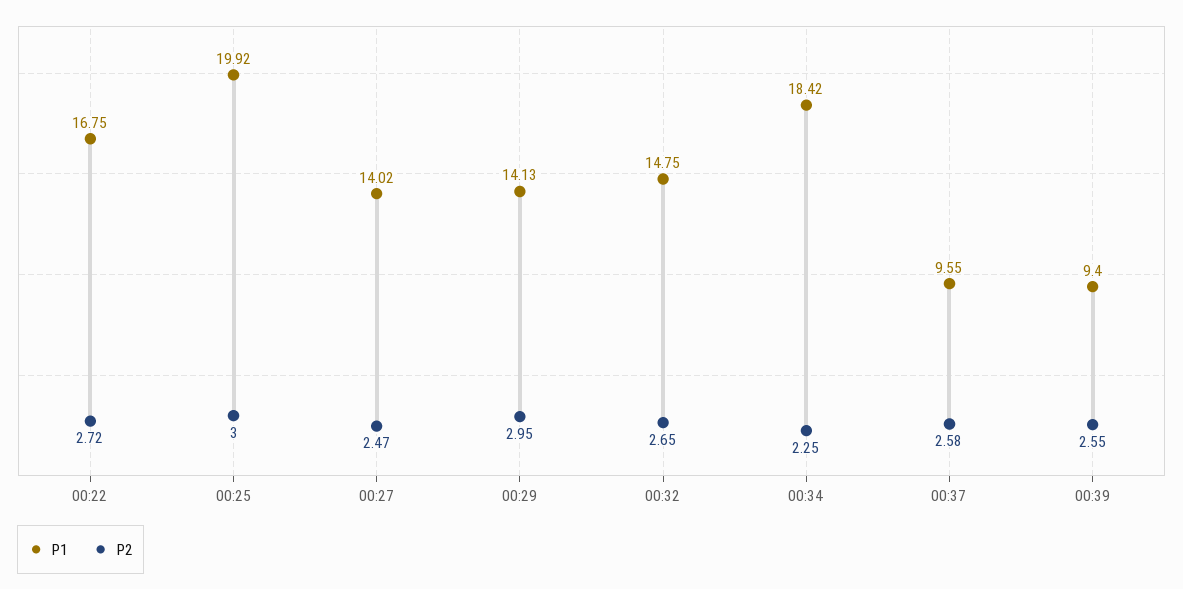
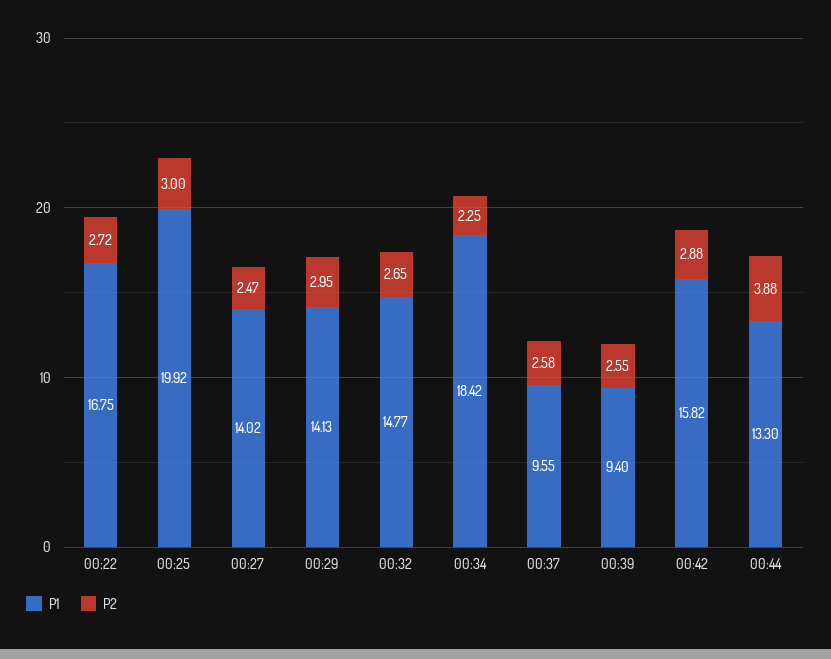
P1, 00:32: 14.75 -> 14.77
P1, 00:42: none -> 15.82
P2, 00:42: none -> 2.88
P1, 00:44: none -> 13.3
P2, 00:44: none -> 3.88

